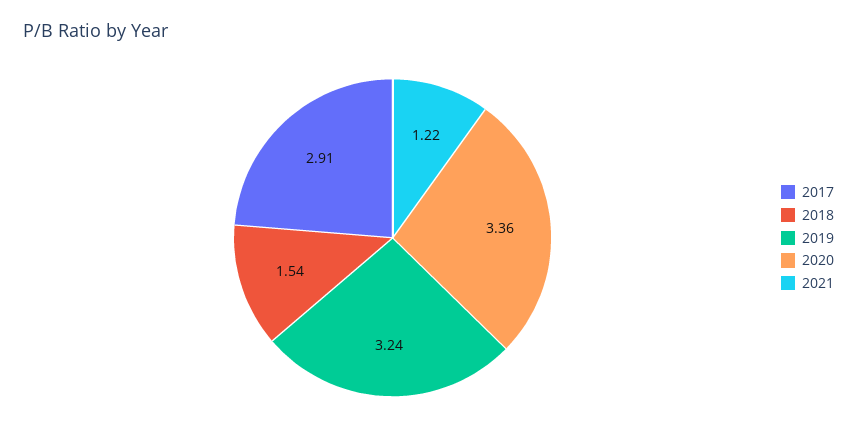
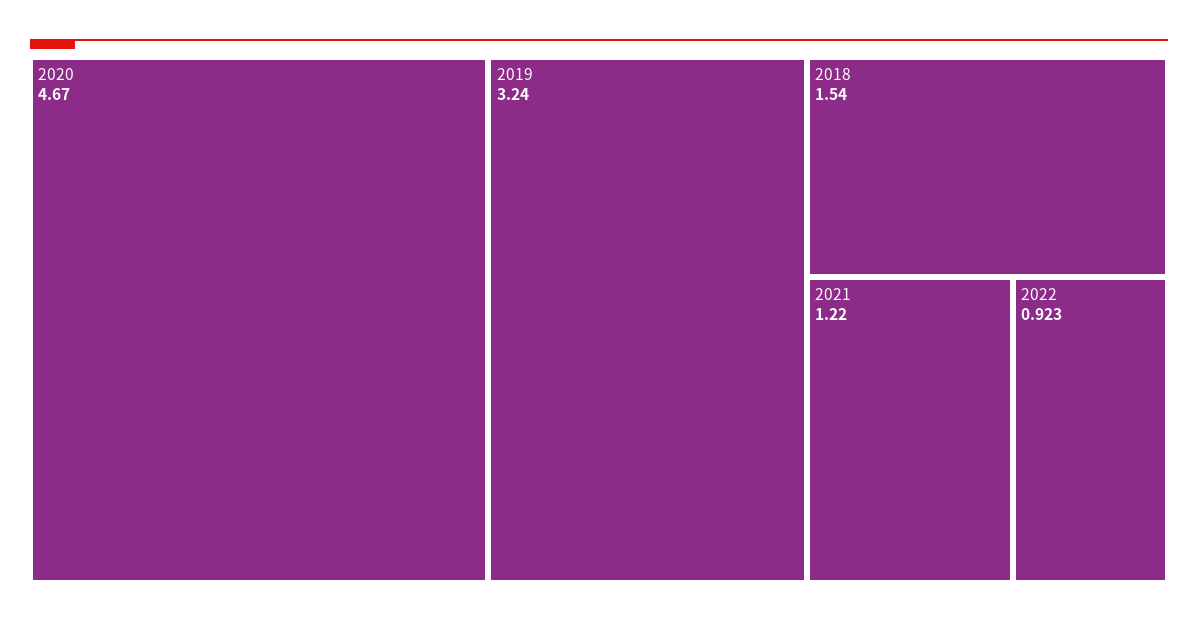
2017: 2.91 -> none
2020: 3.36 -> 4.67
2022: none -> 0.923

